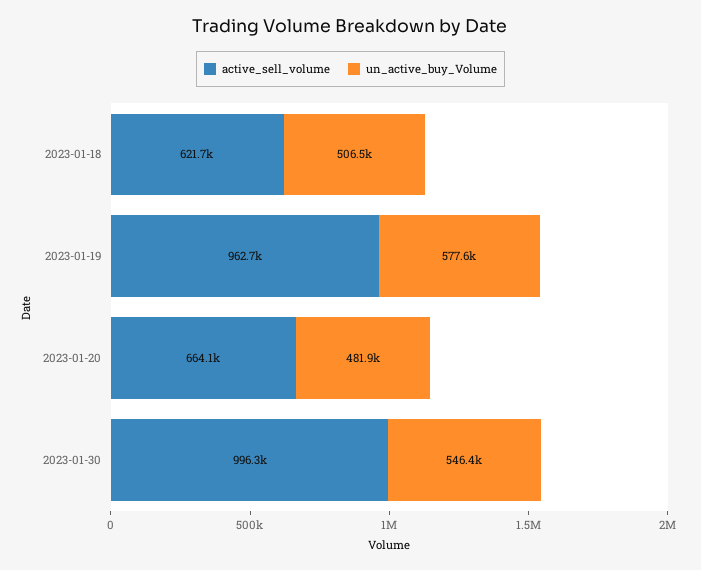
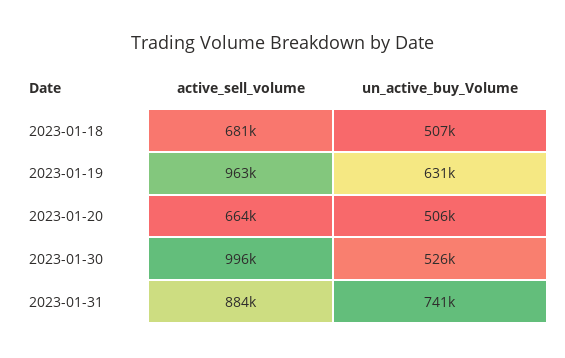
active_sell_volume, 2023-01-18: 621700 -> 681000
un_active_buy_Volume, 2023-01-19: 577600 -> 631000
un_active_buy_Volume, 2023-01-20: 481900 -> 506000
un_active_buy_Volume, 2023-01-30: 546400 -> 526000
active_sell_volume, 2023-01-31: none -> 884000
un_active_buy_Volume, 2023-01-31: none -> 741000

